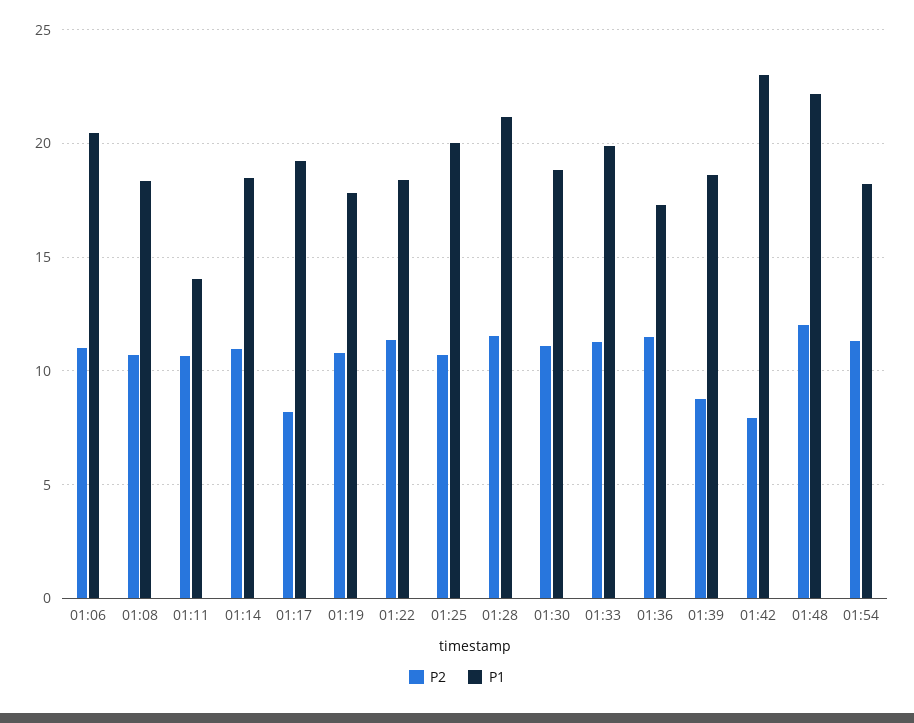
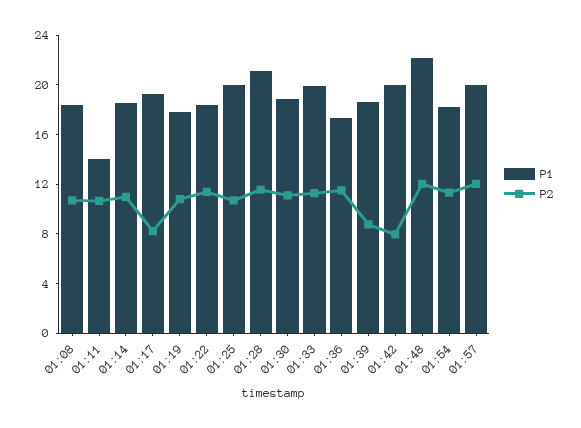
P2, 01:06: 11 -> none
P1, 01:06: 20.5 -> none
P1, 01:42: 23 -> 20
P1, 01:57: none -> 20
P2, 01:57: none -> 12

